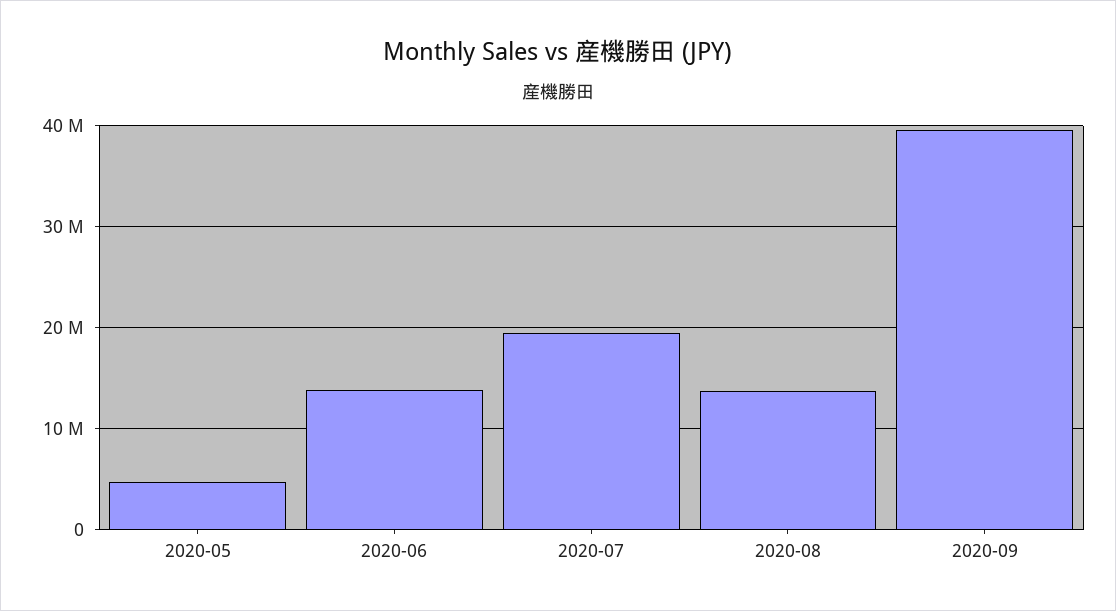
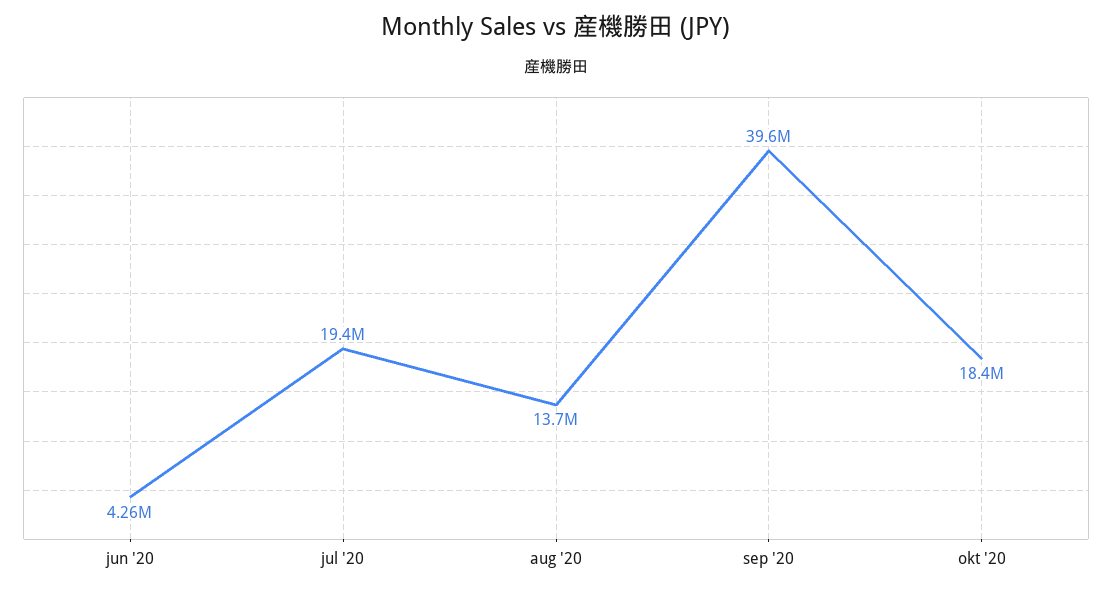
2020-05: 5000000 -> none
2020-06: 14000000 -> 4260000
okt '20: none -> 18400000

